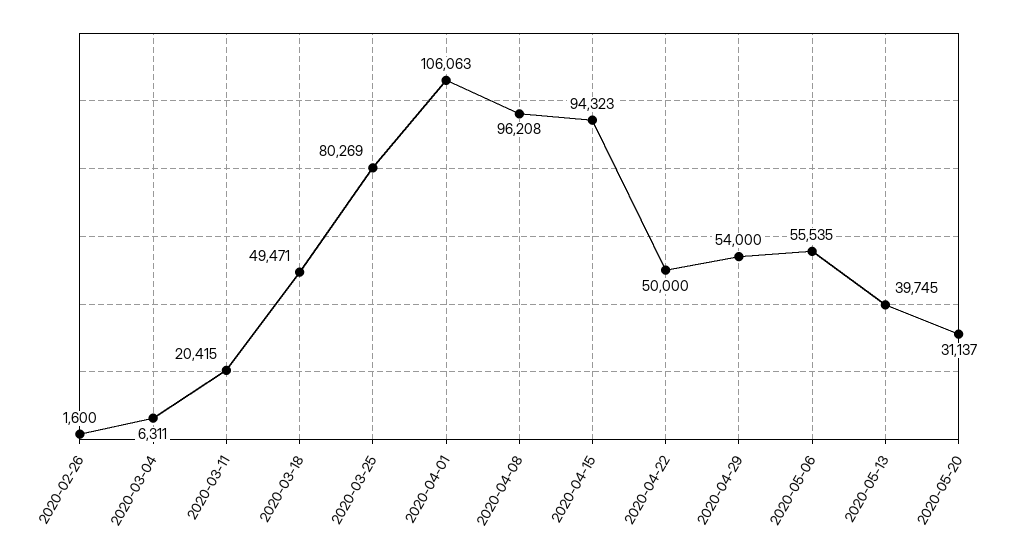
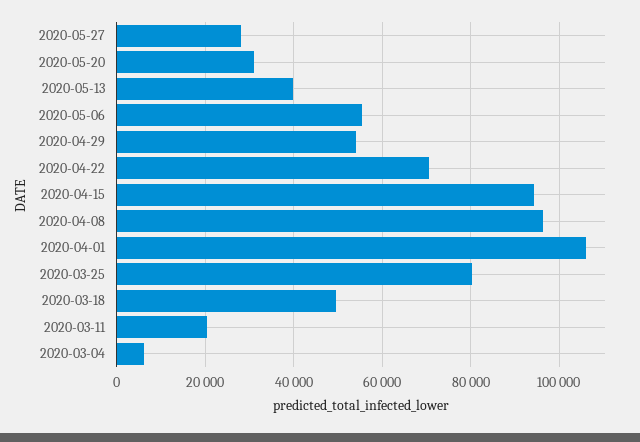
2020-02-26: 1600 -> none
2020-04-22: 50000 -> 70000
2020-05-27: none -> 28000

